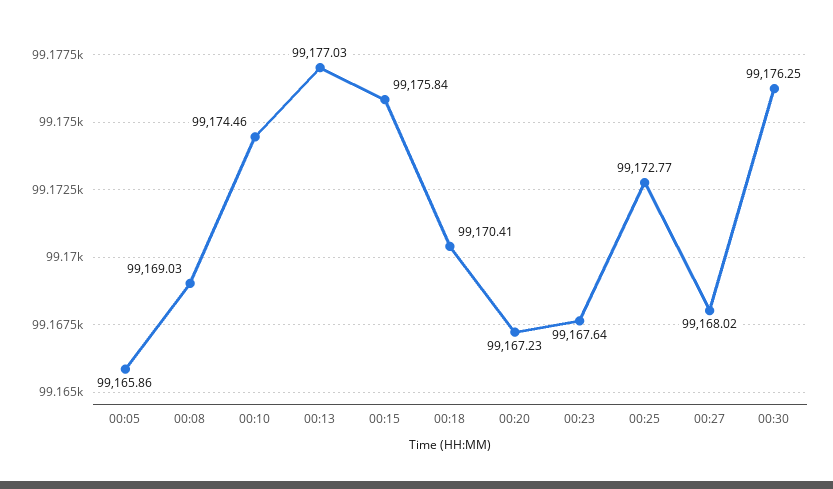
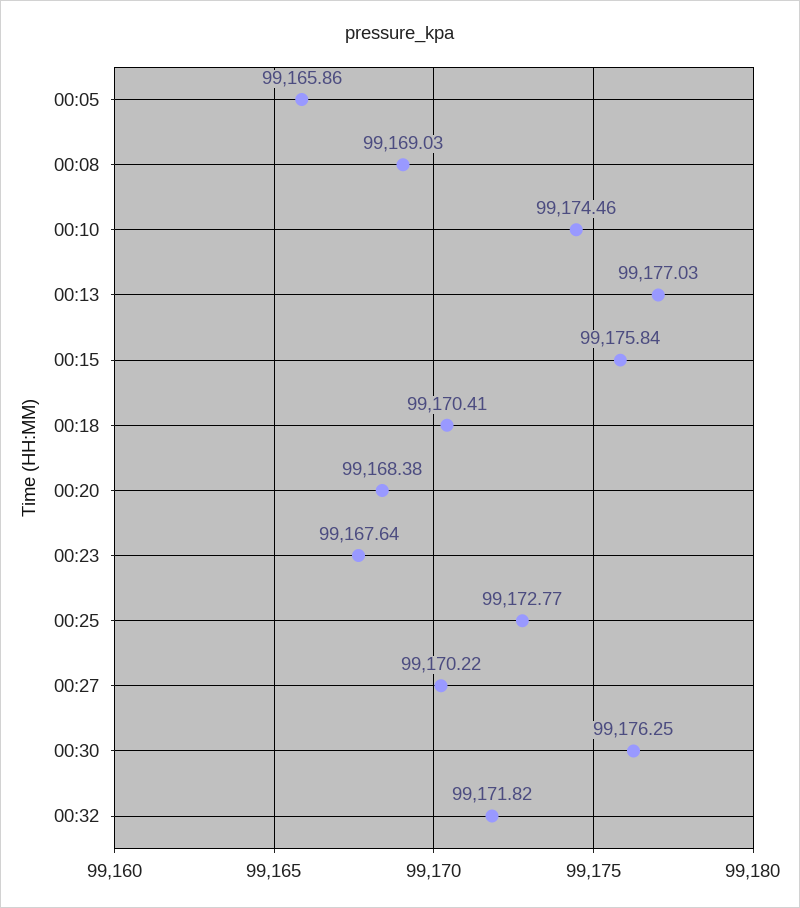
00:20: 99167.23 -> 99168.38
00:27: 99168.02 -> 99170.22
00:32: none -> 99171.82

